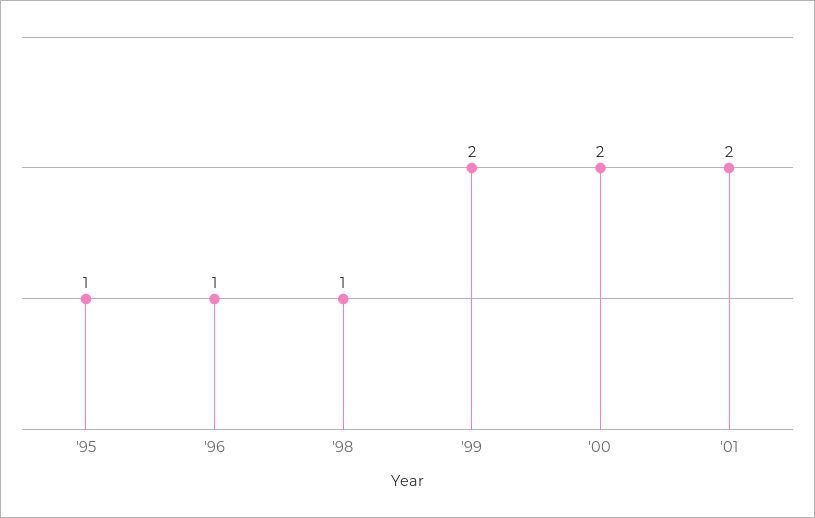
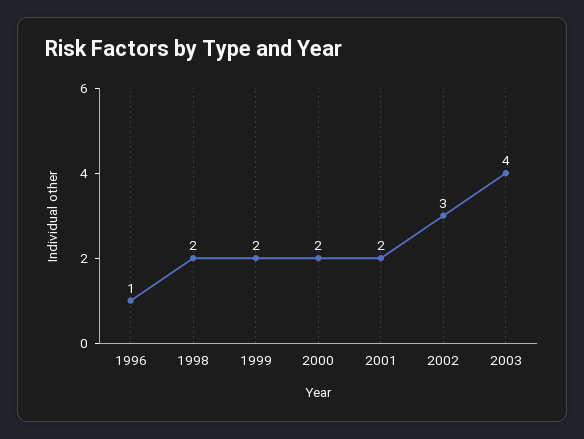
'95: 1 -> none
'98: 1 -> 2
2002: none -> 3
2003: none -> 4

